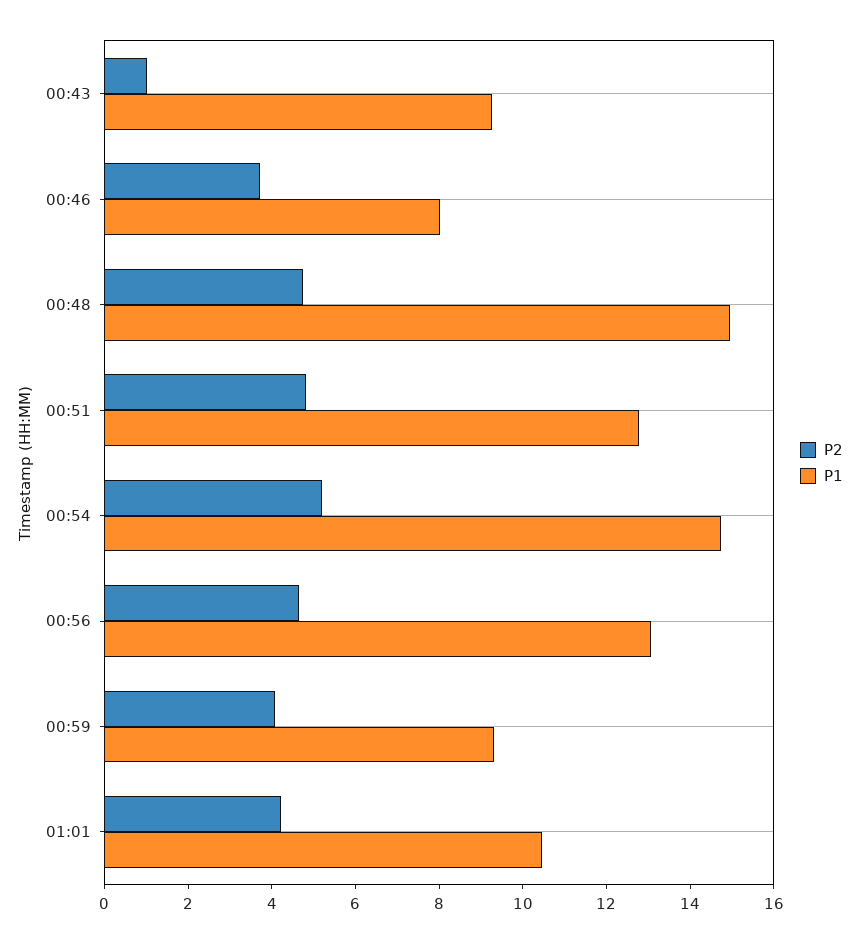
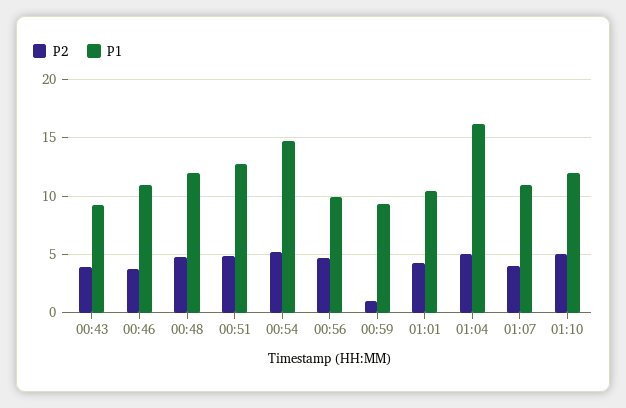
P2, 00:43: 1 -> 4
P1, 00:46: 8 -> 11
P1, 00:48: 15 -> 12
P1, 00:56: 13 -> 10
P2, 00:59: 4 -> 1
P2, 01:04: none -> 5
P1, 01:04: none -> 16
P2, 01:07: none -> 4
P1, 01:07: none -> 11
P2, 01:10: none -> 5
P1, 01:10: none -> 12

